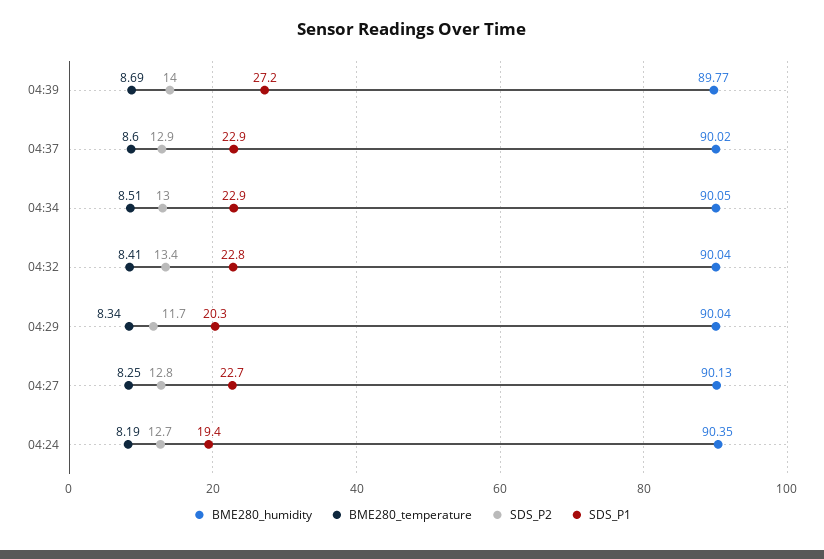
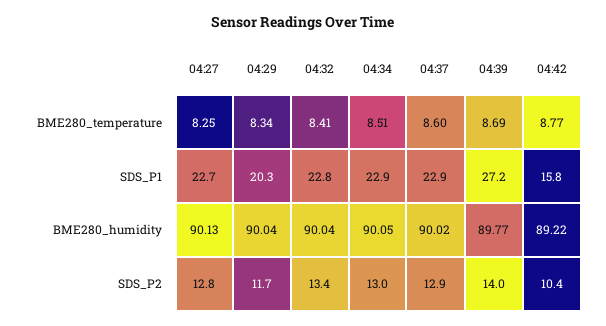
BME280_humidity, 04:24: 90.35 -> none
BME280_temperature, 04:24: 8.19 -> none
SDS_P2, 04:24: 12.7 -> none
SDS_P1, 04:24: 19.4 -> none
BME280_temperature, 04:42: none -> 8.77
SDS_P1, 04:42: none -> 15.8
BME280_humidity, 04:42: none -> 89.22
SDS_P2, 04:42: none -> 10.4

